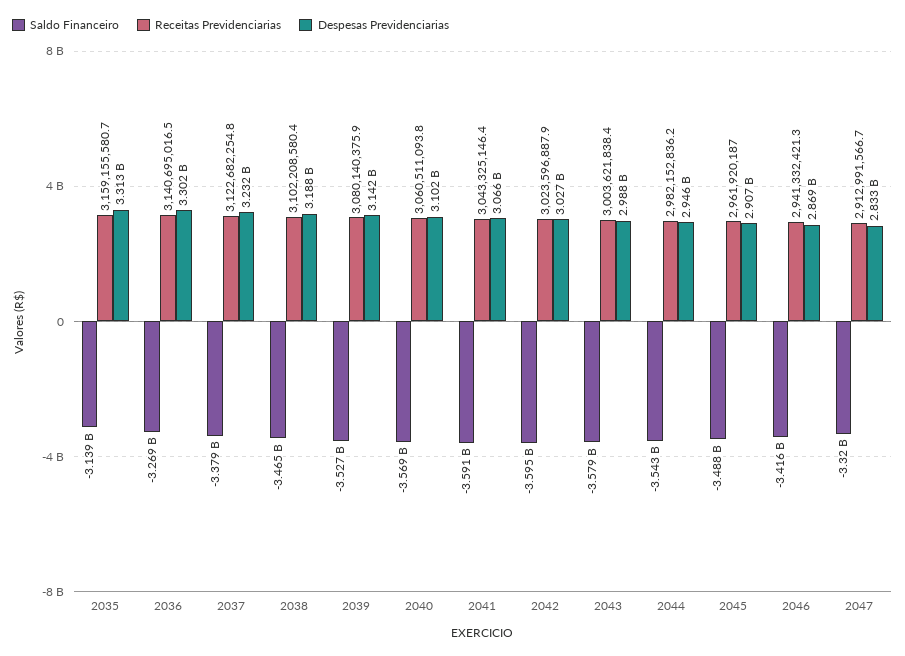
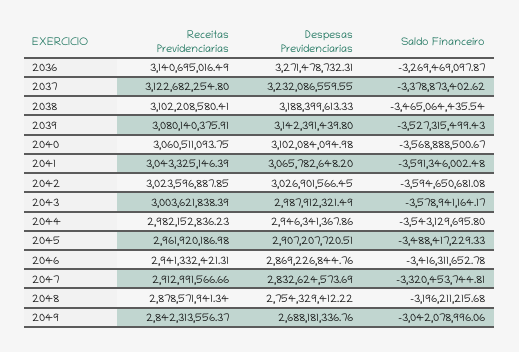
Saldo Financeiro, 2035: -3139000000 -> none
Receitas Previdenciarias, 2035: 3159155580.7 -> none
Despesas Previdenciarias, 2035: 3313000000 -> none
Despesas Previdenciarias, 2036: 3302000000 -> 3271478732.31
Receitas Previdenciarias, 2048: none -> 2878571941.34
Despesas Previdenciarias, 2048: none -> 2754329412.22
Saldo Financeiro, 2048: none -> -3196211215.68
Receitas Previdenciarias, 2049: none -> 2842313556.37
Despesas Previdenciarias, 2049: none -> 2688181336.76
Saldo Financeiro, 2049: none -> -3042078996.06

